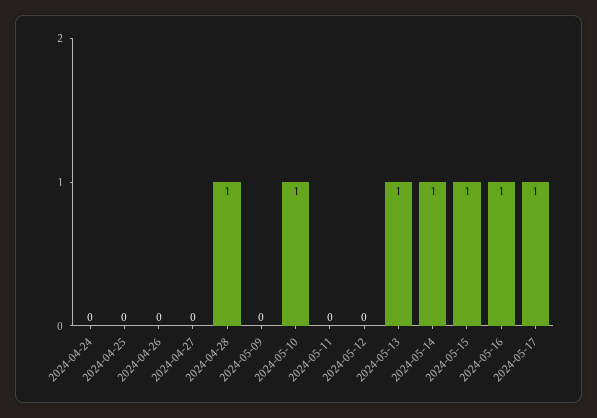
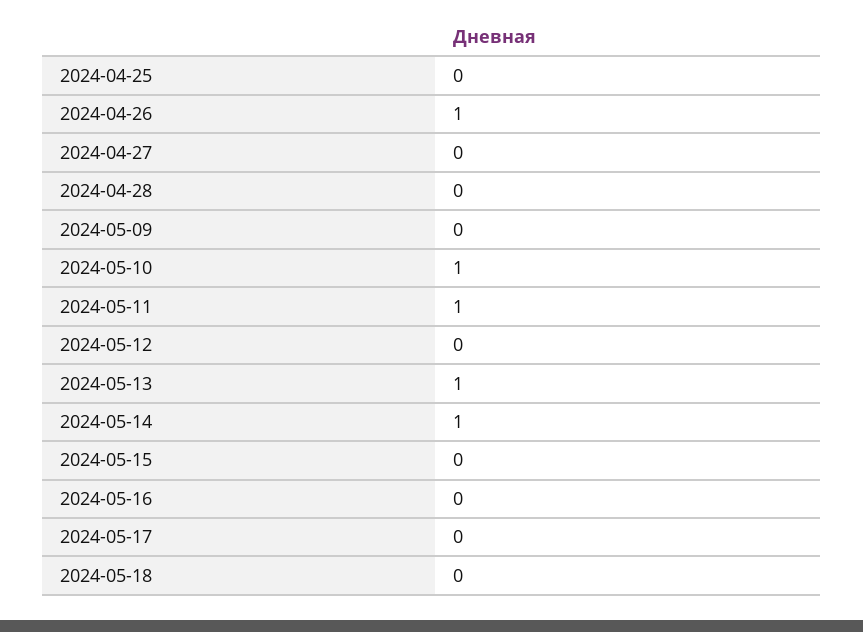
2024-04-24: 0 -> none
2024-04-26: 0 -> 1
2024-04-28: 1 -> 0
2024-05-11: 0 -> 1
2024-05-15: 1 -> 0
2024-05-16: 1 -> 0
2024-05-17: 1 -> 0
2024-05-18: none -> 0

